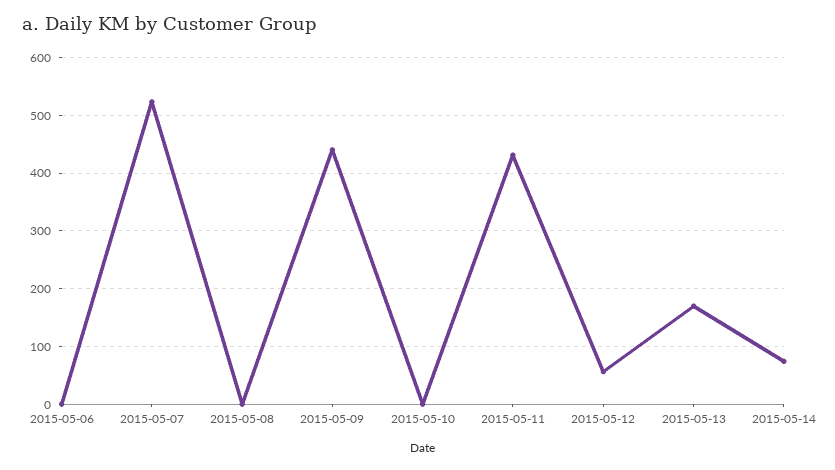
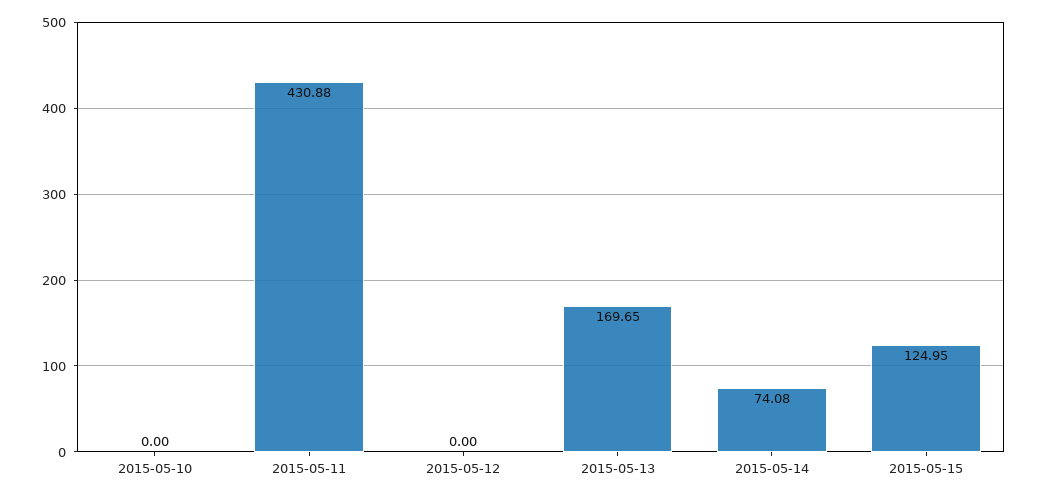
2015-05-06: 0 -> none
2015-05-07: 520 -> none
2015-05-08: 0 -> none
2015-05-09: 440 -> none
2015-05-12: 60 -> 0
2015-05-15: none -> 124.95

